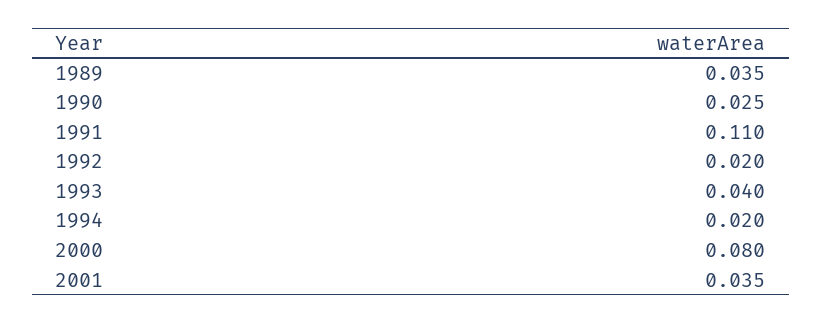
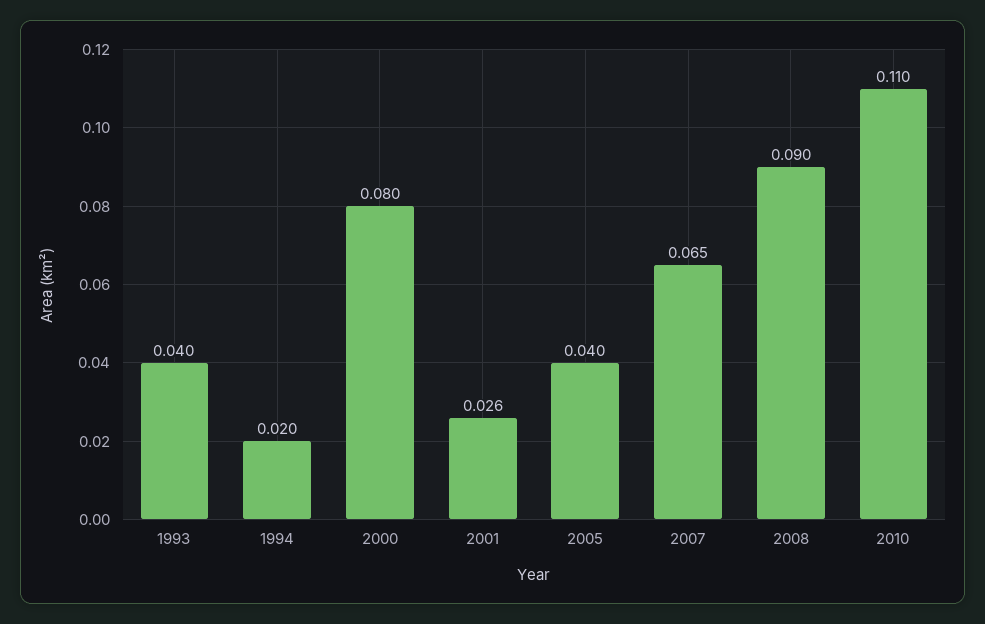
1989: 0.035 -> none
1990: 0.025 -> none
1991: 0.11 -> none
1992: 0.02 -> none
2001: 0.035 -> 0.026
2005: none -> 0.04
2007: none -> 0.065
2008: none -> 0.09
2010: none -> 0.11

